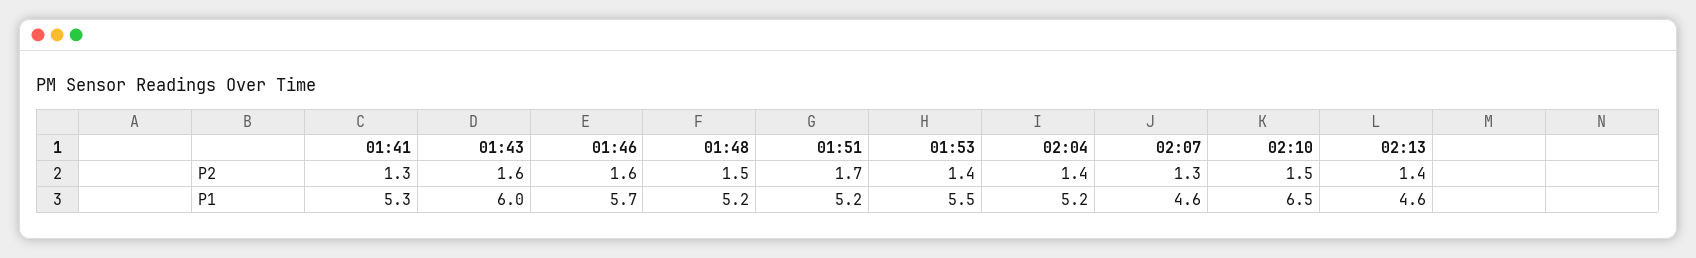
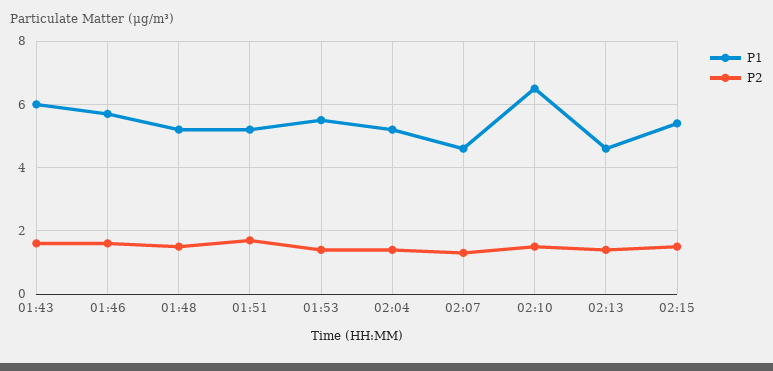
P2, 01:41: 1.3 -> none
P1, 01:41: 5.3 -> none
P1, 02:15: none -> 5.5
P2, 02:15: none -> 1.5

